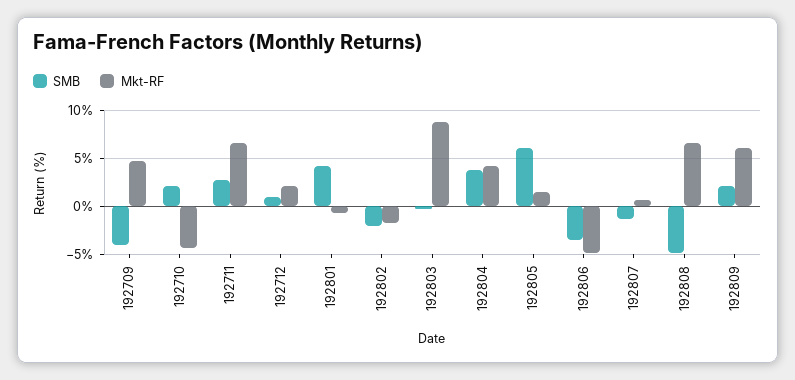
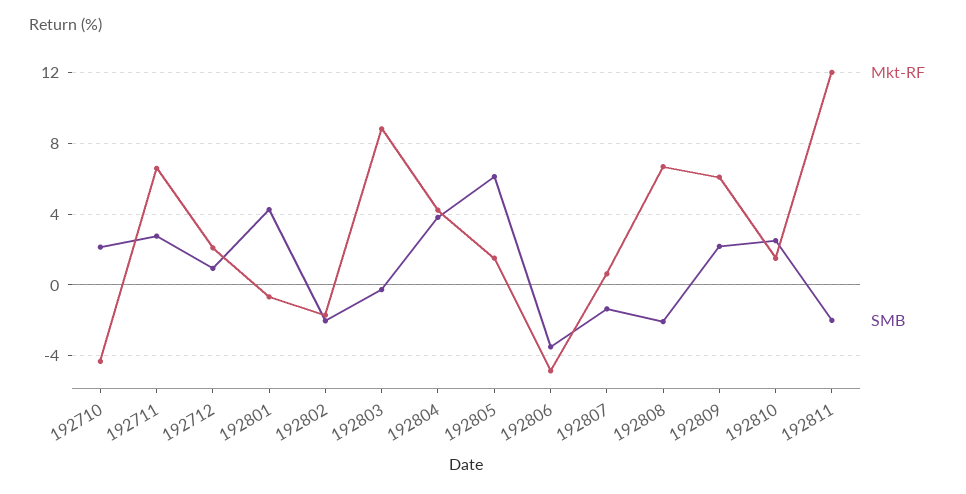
SMB, 192709: -4 -> none
Mkt-RF, 192709: 5 -> none
SMB, 192808: -5 -> -2
Mkt-RF, 192810: none -> 1.5
SMB, 192810: none -> 2.5
Mkt-RF, 192811: none -> 12
SMB, 192811: none -> -2

